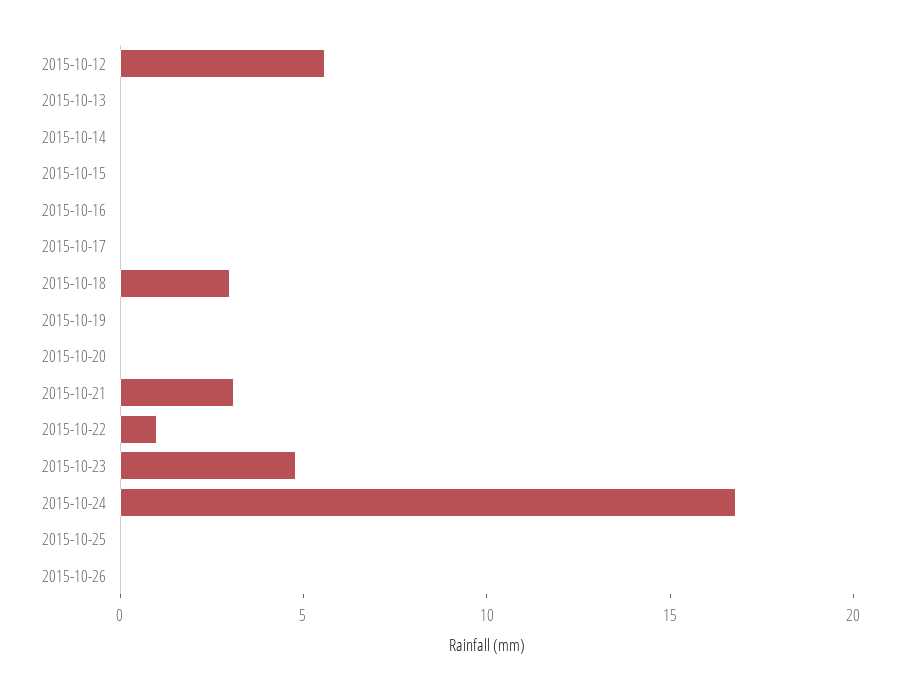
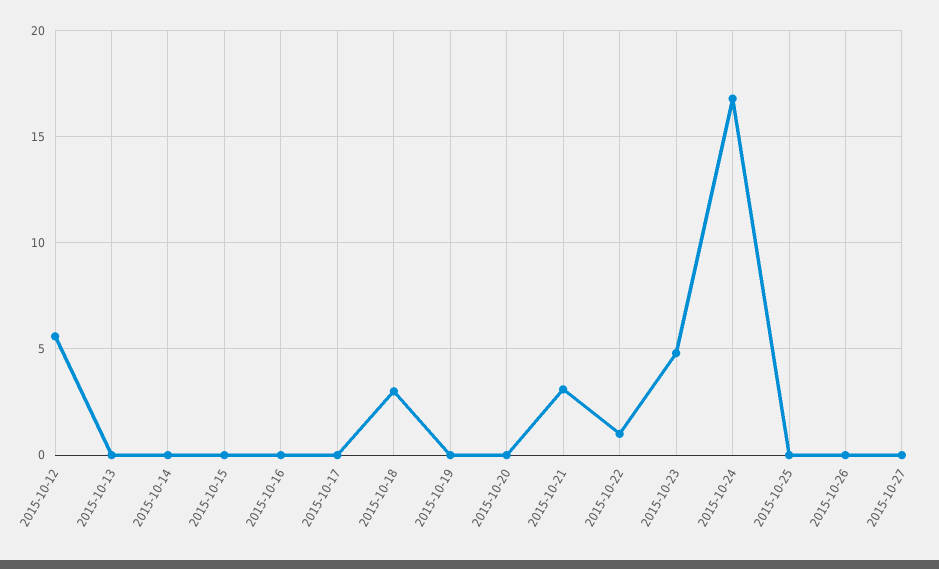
2015-10-27: none -> 0

